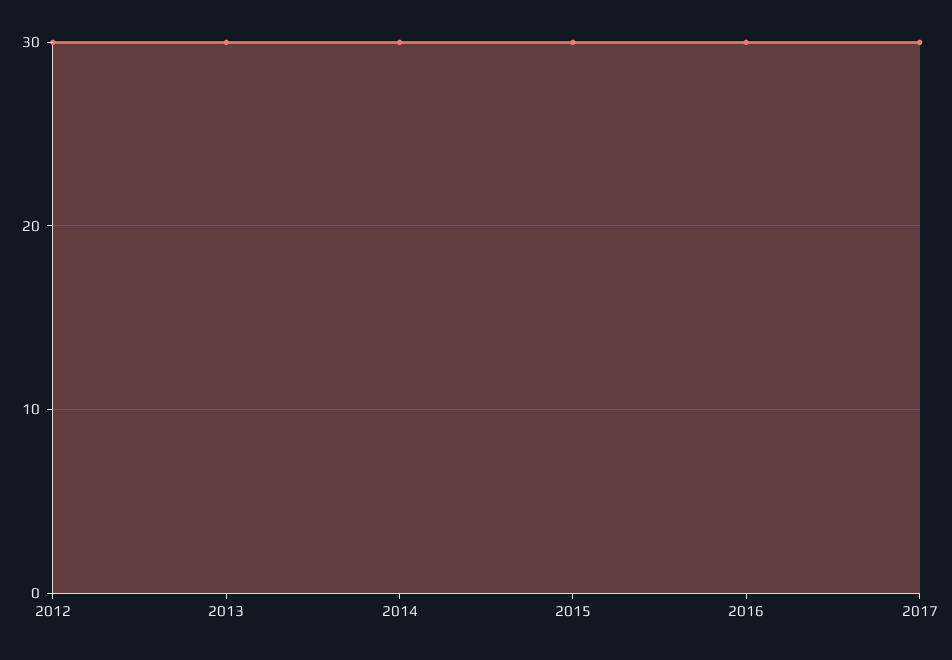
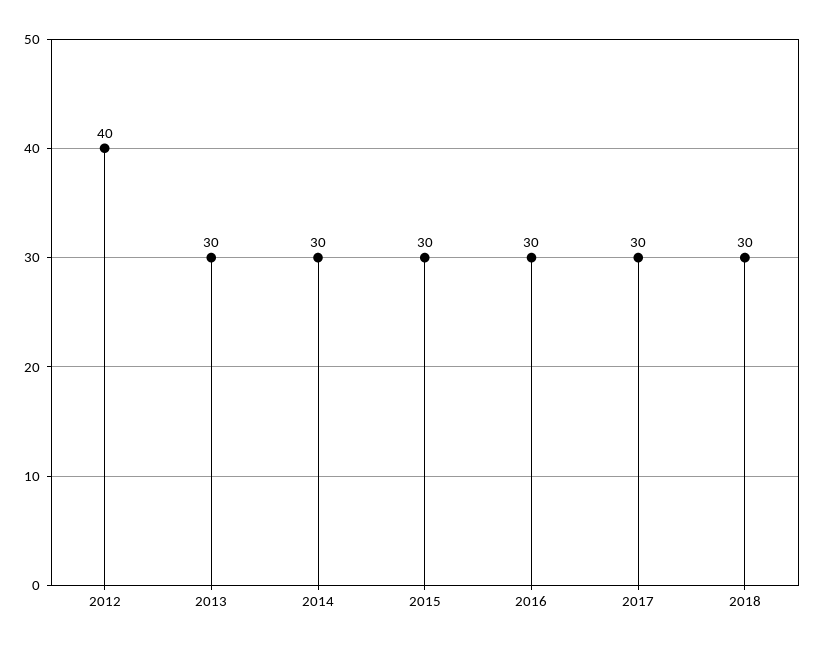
2012: 30 -> 40
2018: none -> 30

